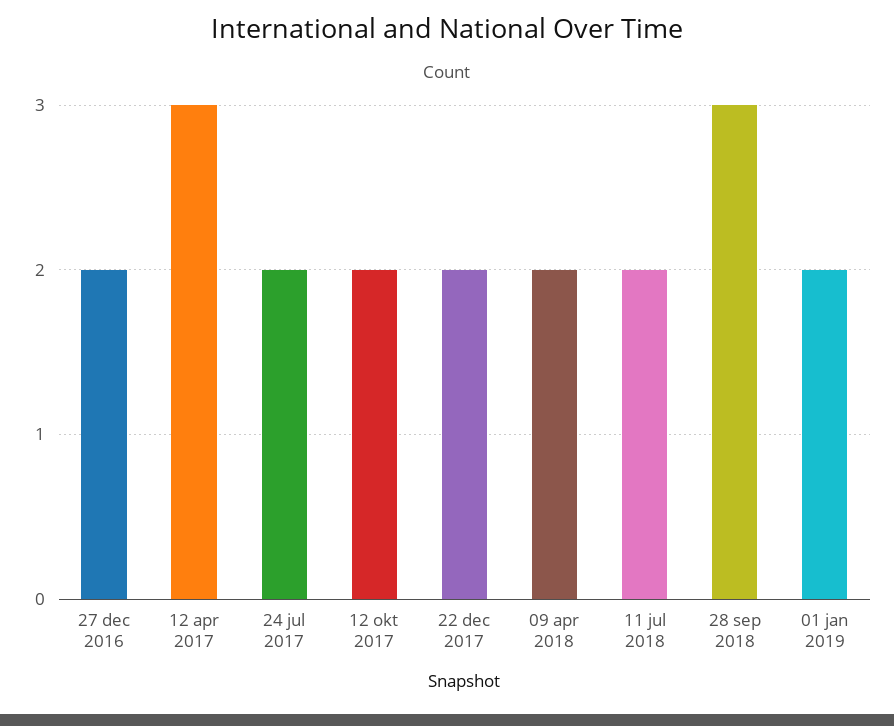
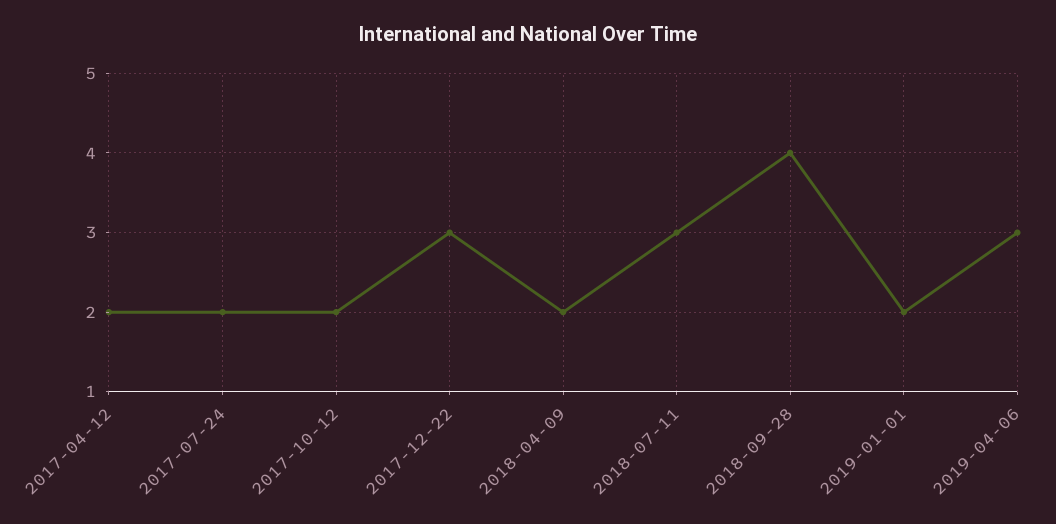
27 dec 2016: 2 -> none
12 apr 2017: 3 -> 2
22 dec 2017: 2 -> 3
11 jul 2018: 2 -> 3
28 sep 2018: 3 -> 4
2019-04-06: none -> 3

